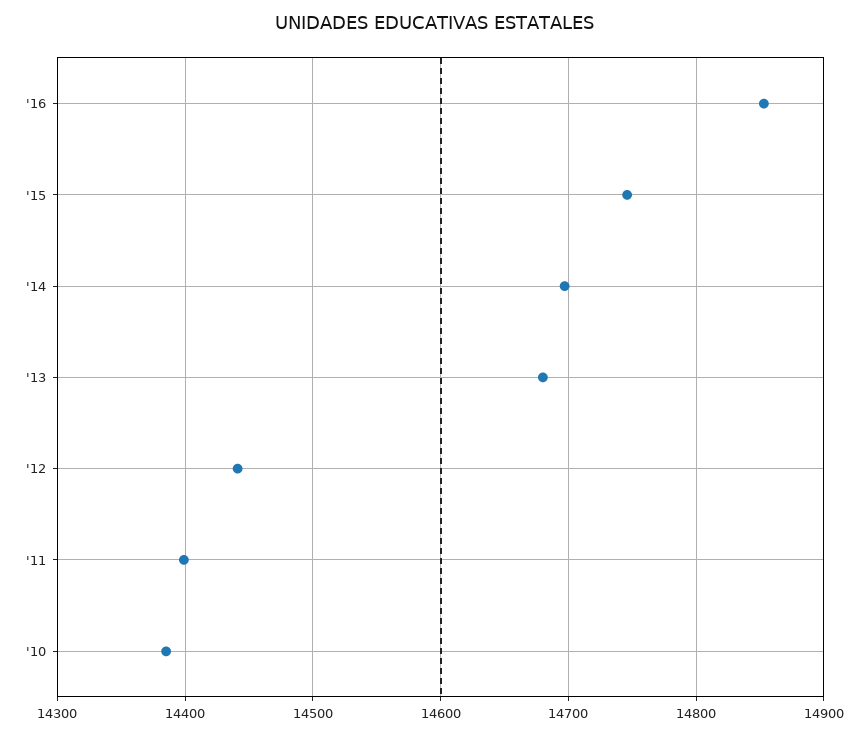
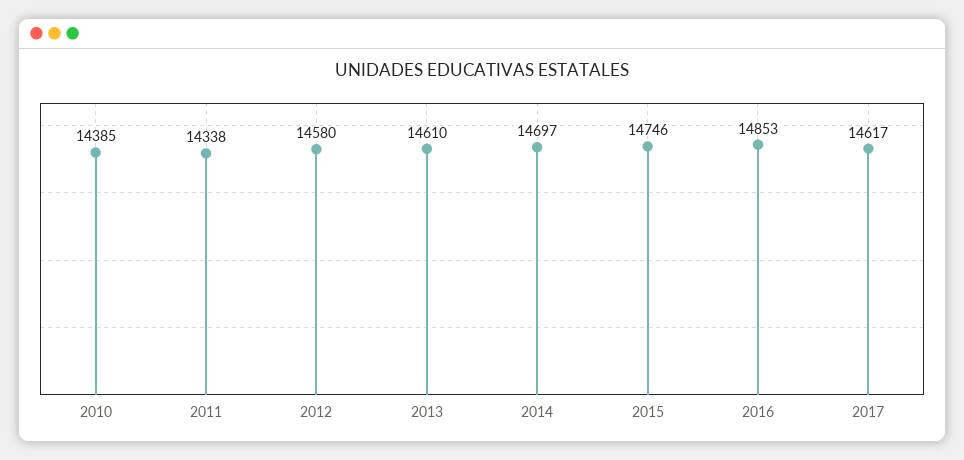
'13: 14680 -> 14610
'12: 14440 -> 14580
'11: 14400 -> 14338
2017: none -> 14617

